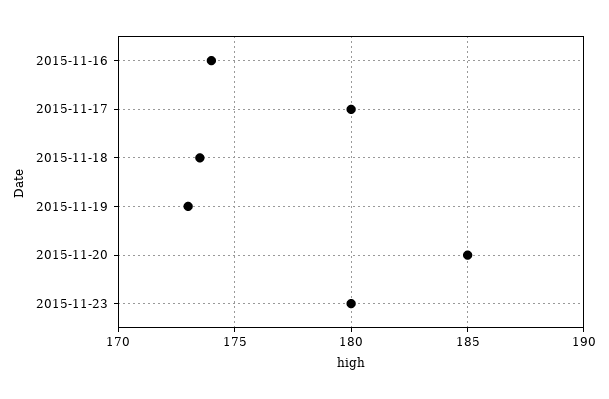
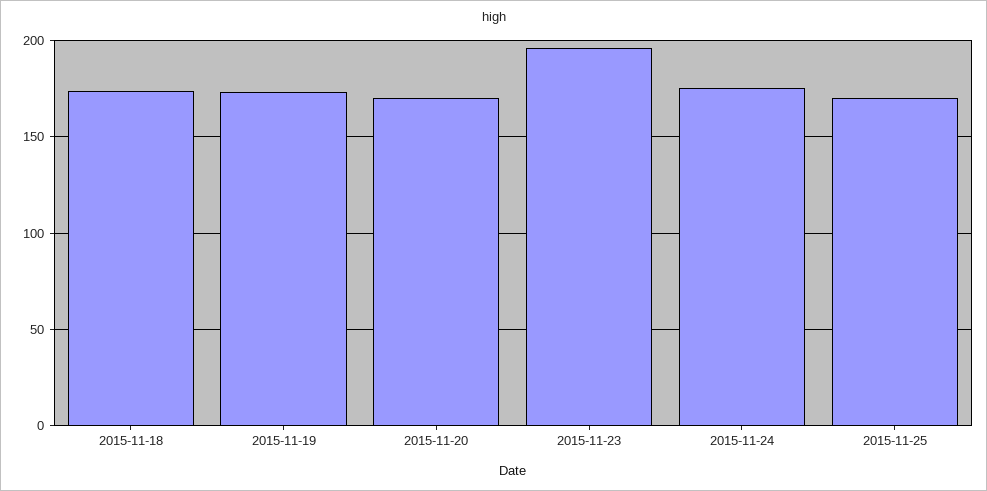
2015-11-16: 174 -> none
2015-11-17: 180 -> none
2015-11-20: 185 -> 170
2015-11-23: 180 -> 195
2015-11-24: none -> 175
2015-11-25: none -> 170

